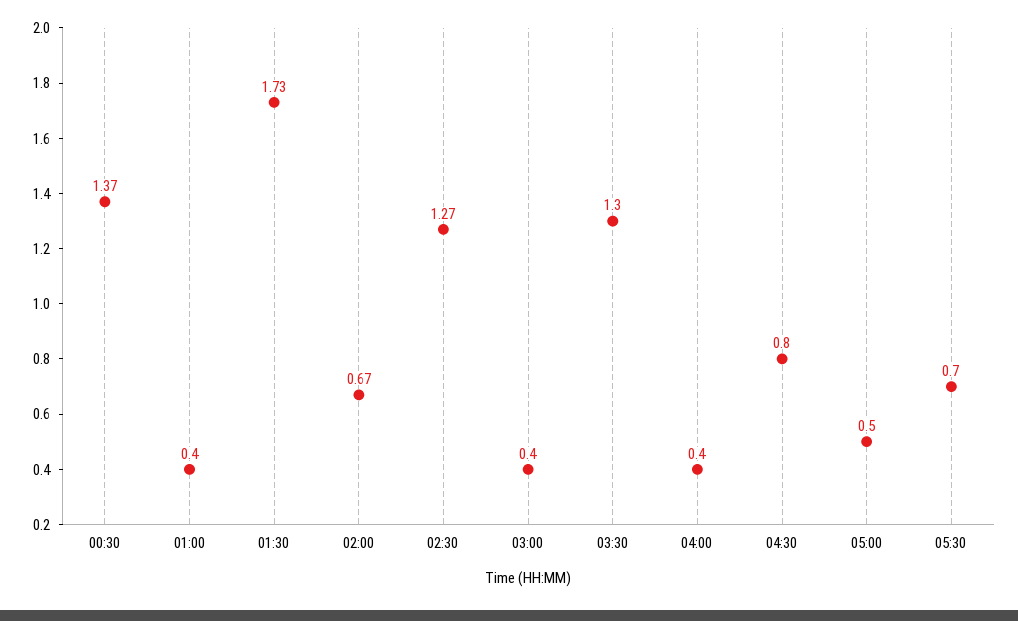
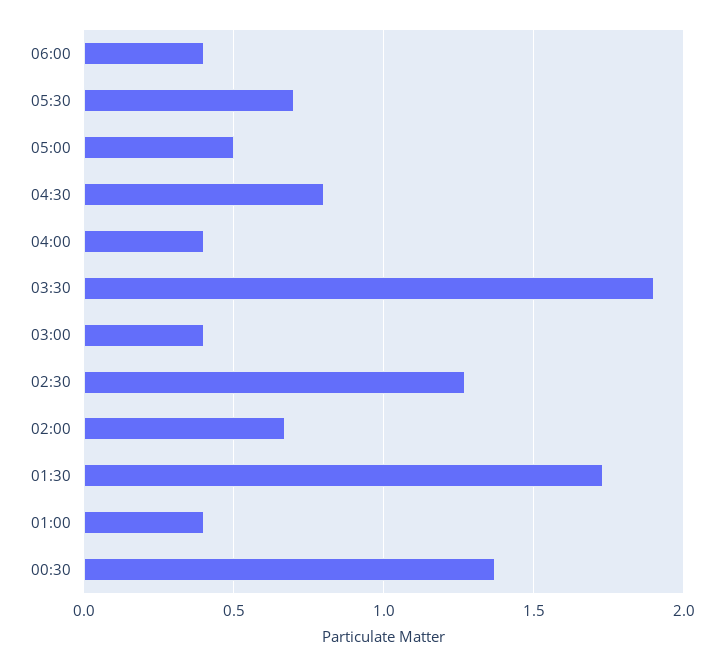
03:30: 1.3 -> 1.9
06:00: none -> 0.4

